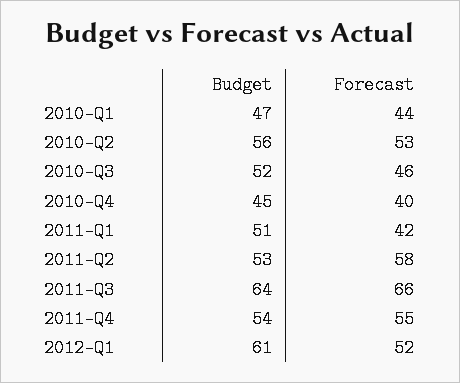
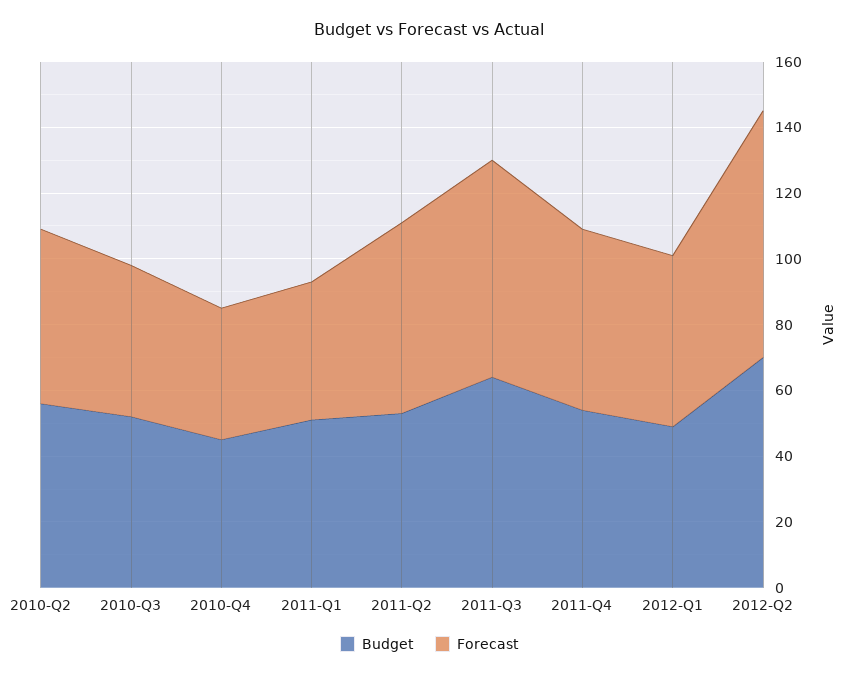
Budget, 2010-Q1: 47 -> none
Forecast, 2010-Q1: 44 -> none
Budget, 2012-Q1: 61 -> 50
Budget, 2012-Q2: none -> 70
Forecast, 2012-Q2: none -> 75

